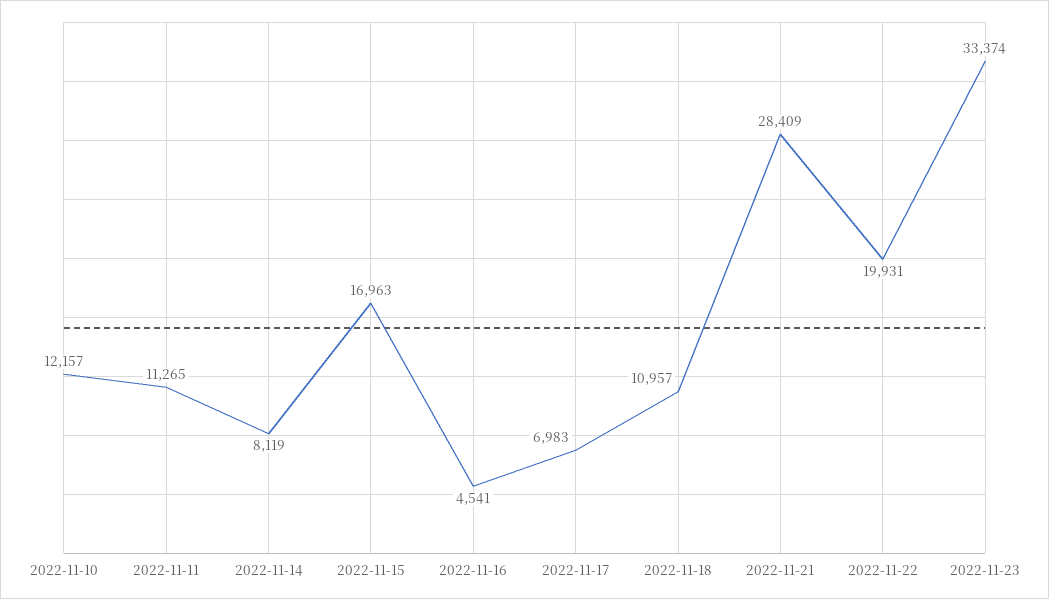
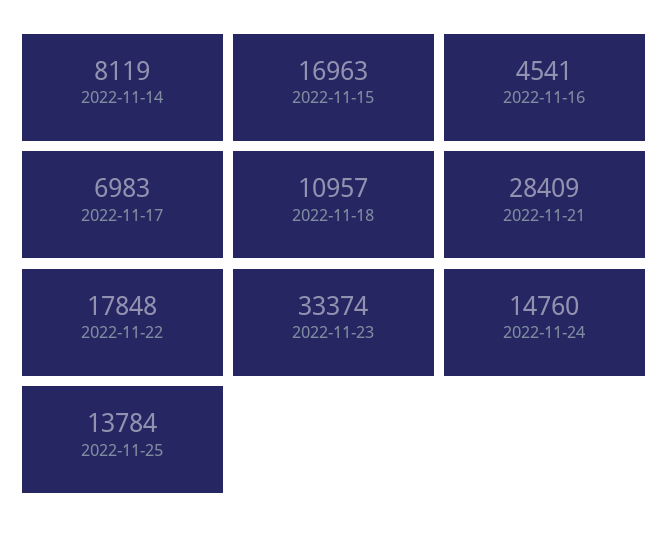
2022-11-10: 12157 -> none
2022-11-11: 11265 -> none
2022-11-22: 19931 -> 17848
2022-11-24: none -> 14760
2022-11-25: none -> 13784

